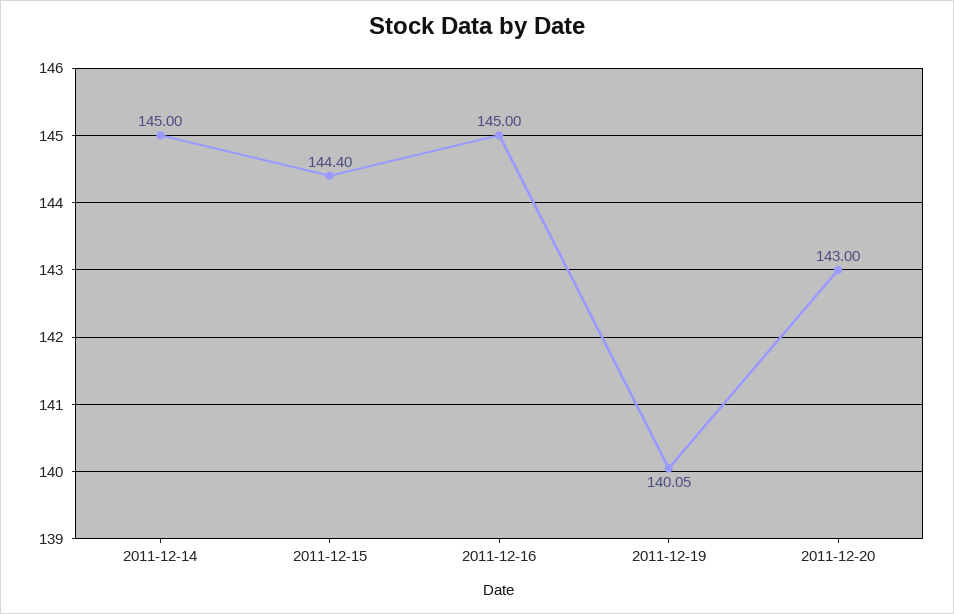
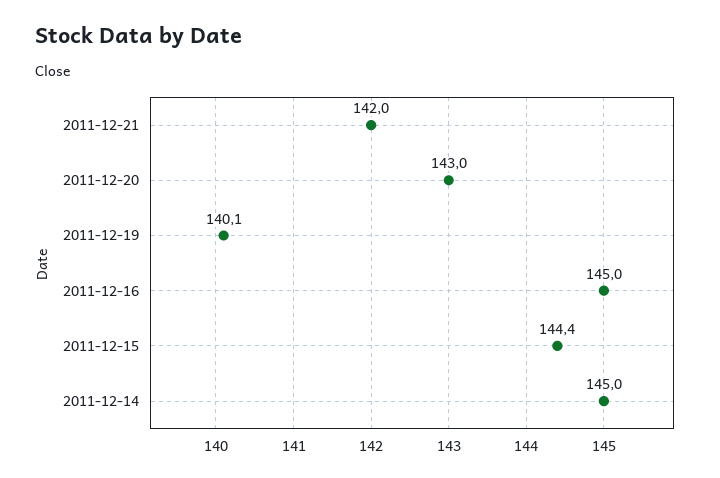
2011-12-21: none -> 142

